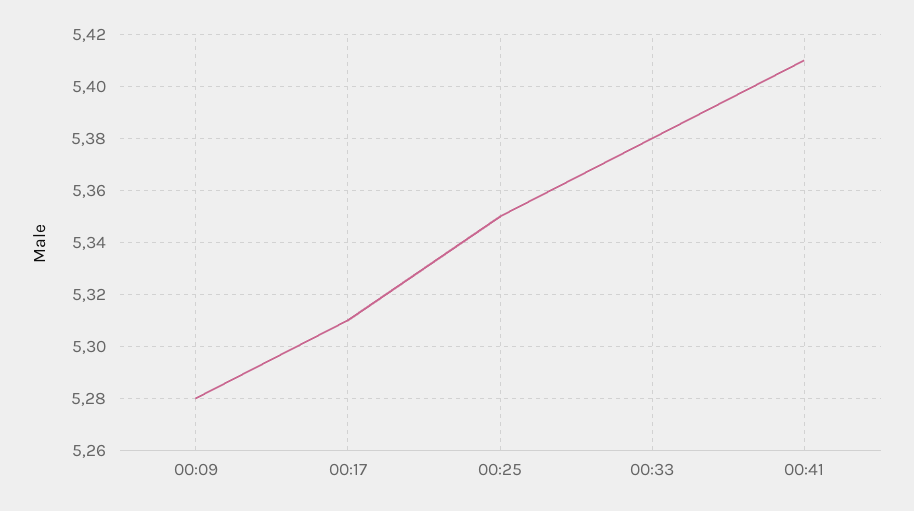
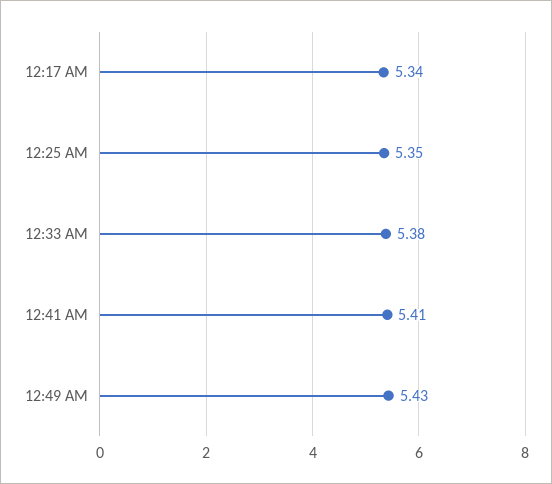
00:09: 5.28 -> none
00:17: 5.31 -> 5.34
12:49 AM: none -> 5.43

